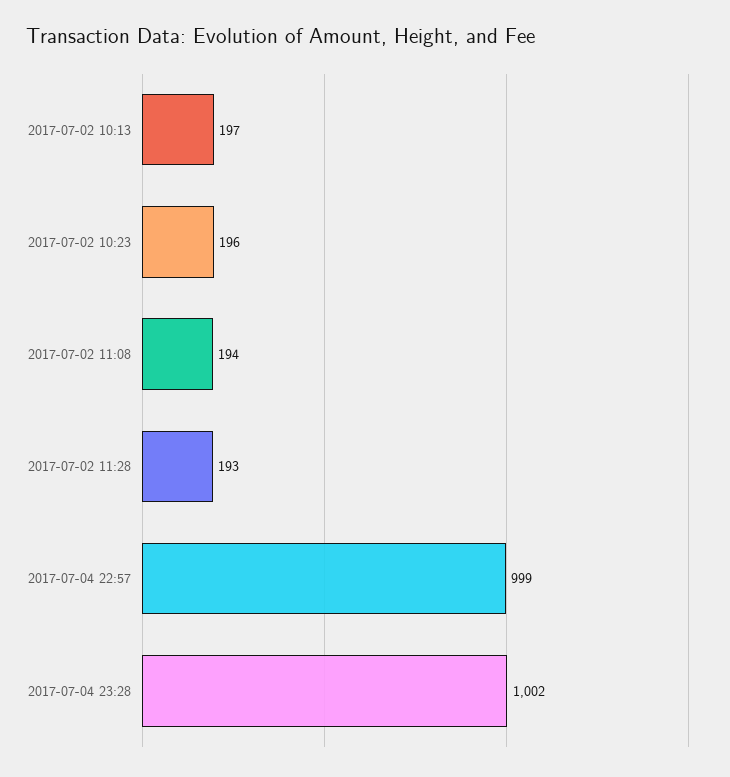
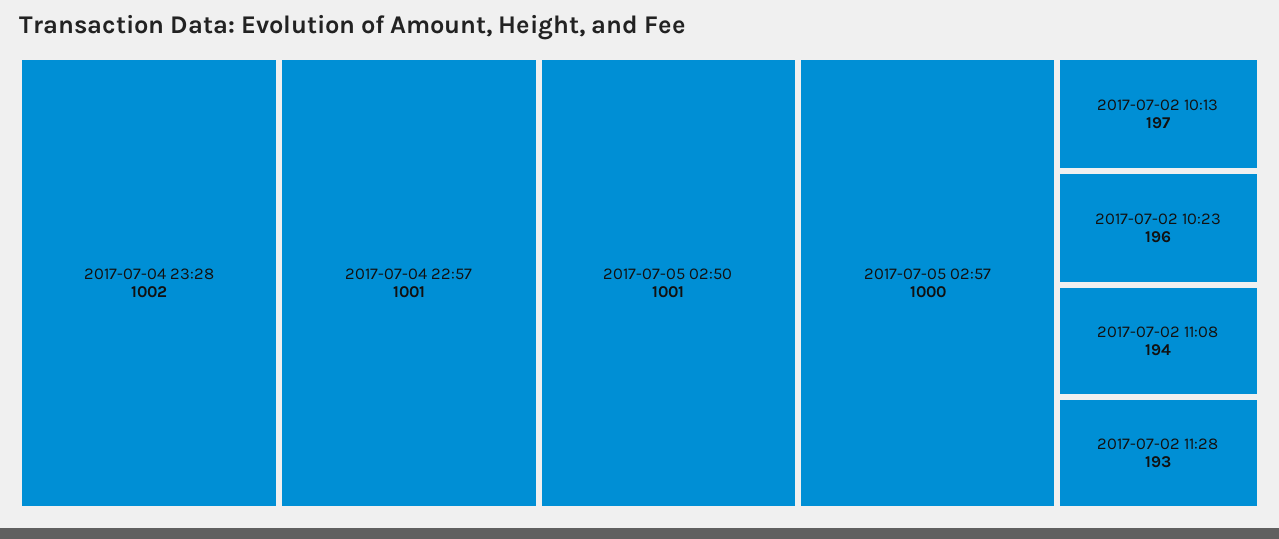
2017-07-04 22:57: 999 -> 1001
2017-07-05 02:50: none -> 1001
2017-07-05 02:57: none -> 1000

